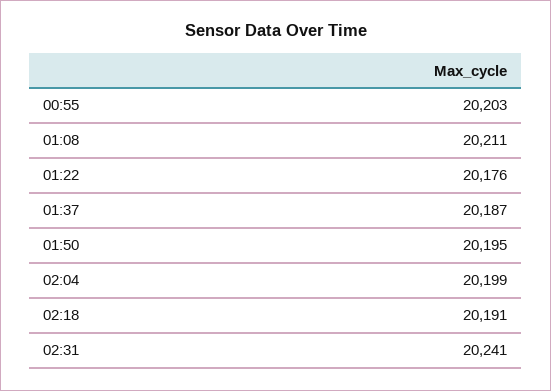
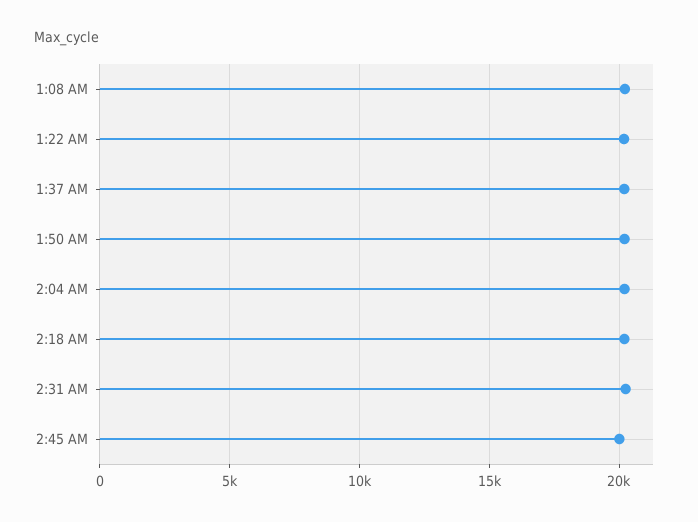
00:55: 20203 -> none
2:45 AM: none -> 20000

